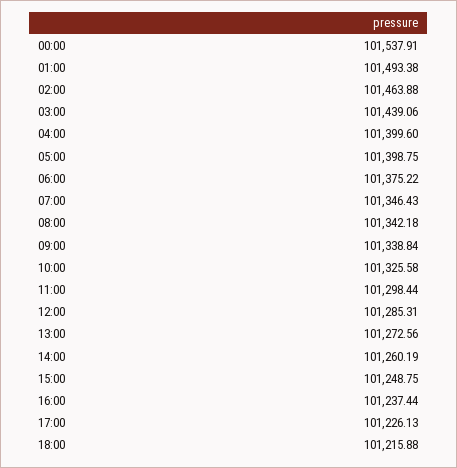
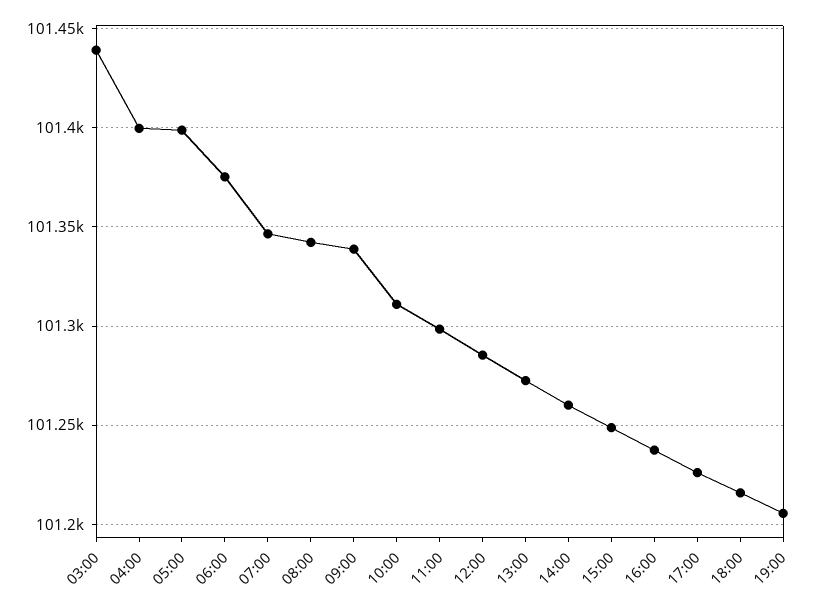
00:00: 101537.91 -> none
01:00: 101493.38 -> none
02:00: 101463.88 -> none
10:00: 101325.58 -> 101310
19:00: none -> 101205

